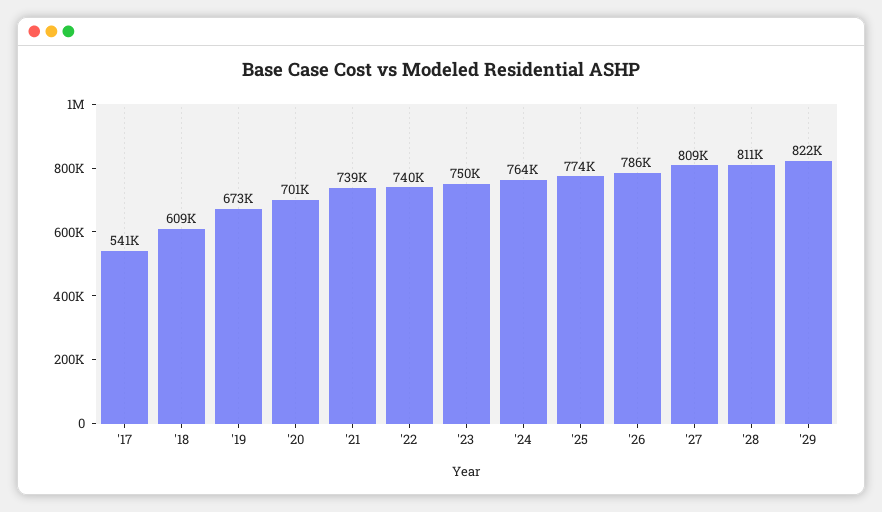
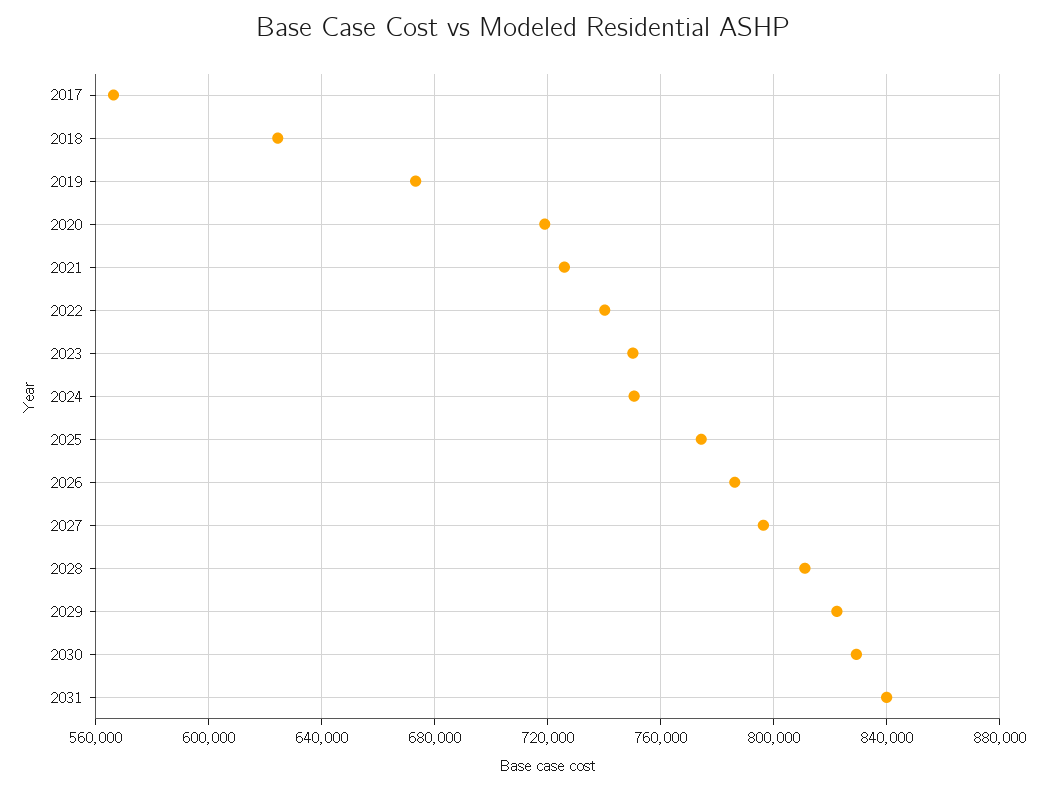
'17: 541000 -> 565000
'18: 609000 -> 625000
'20: 701000 -> 720000
'21: 739000 -> 725000
'24: 764000 -> 750000
'27: 809000 -> 795000
2030: none -> 830000
2031: none -> 840000

